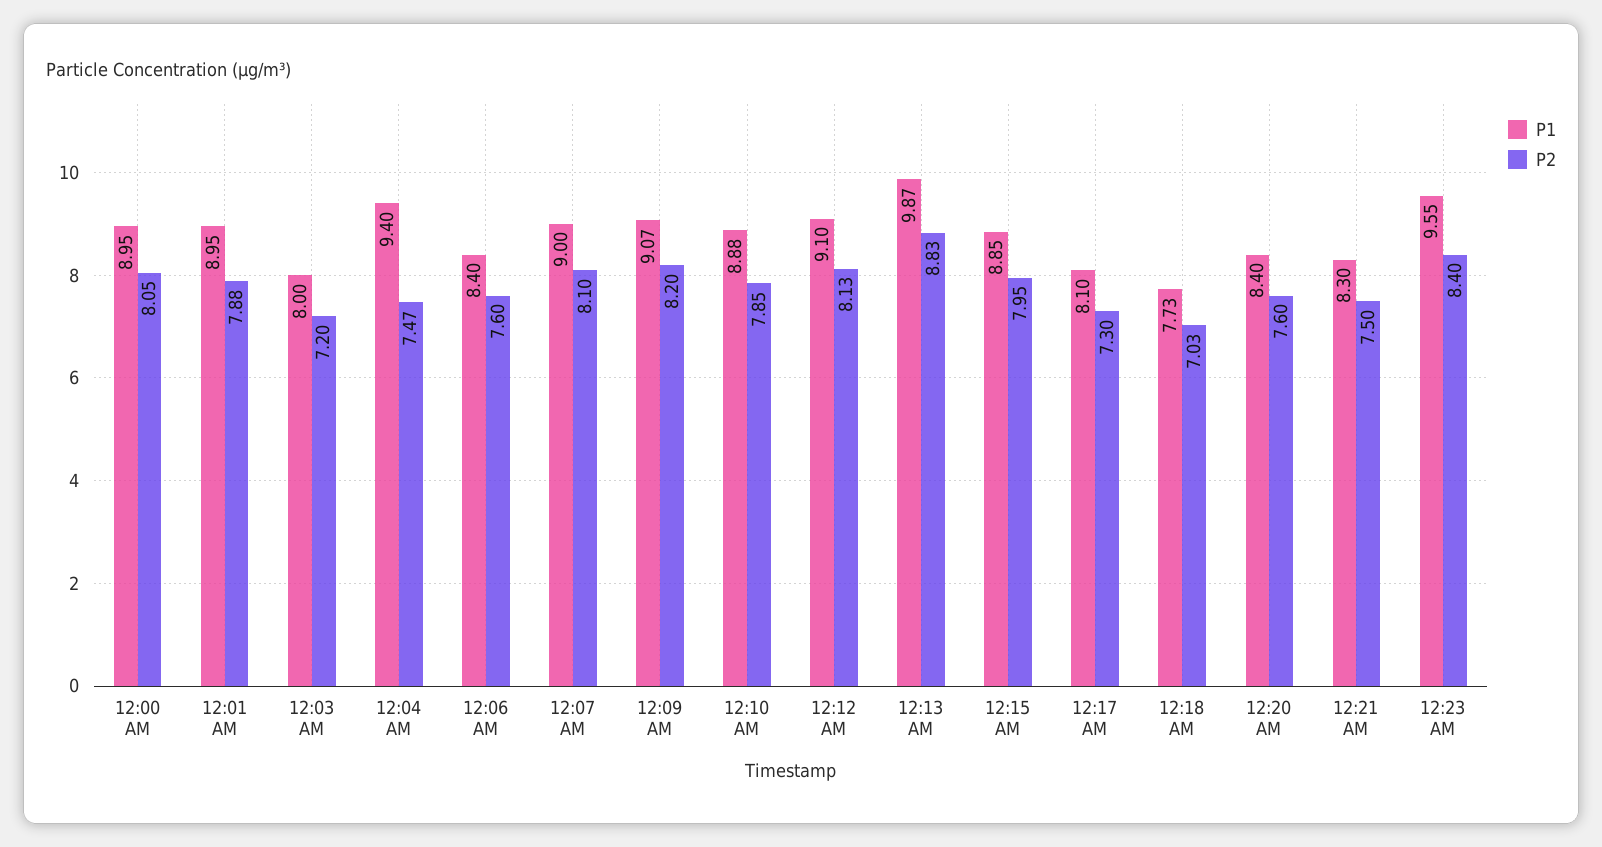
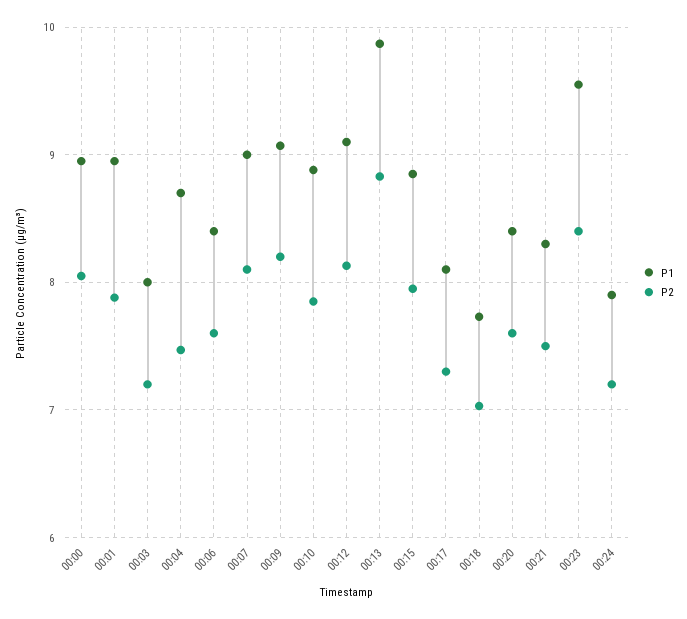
P1, 12:04 AM: 9.4 -> 8.7
P1, 00:24: none -> 7.9
P2, 00:24: none -> 7.2

